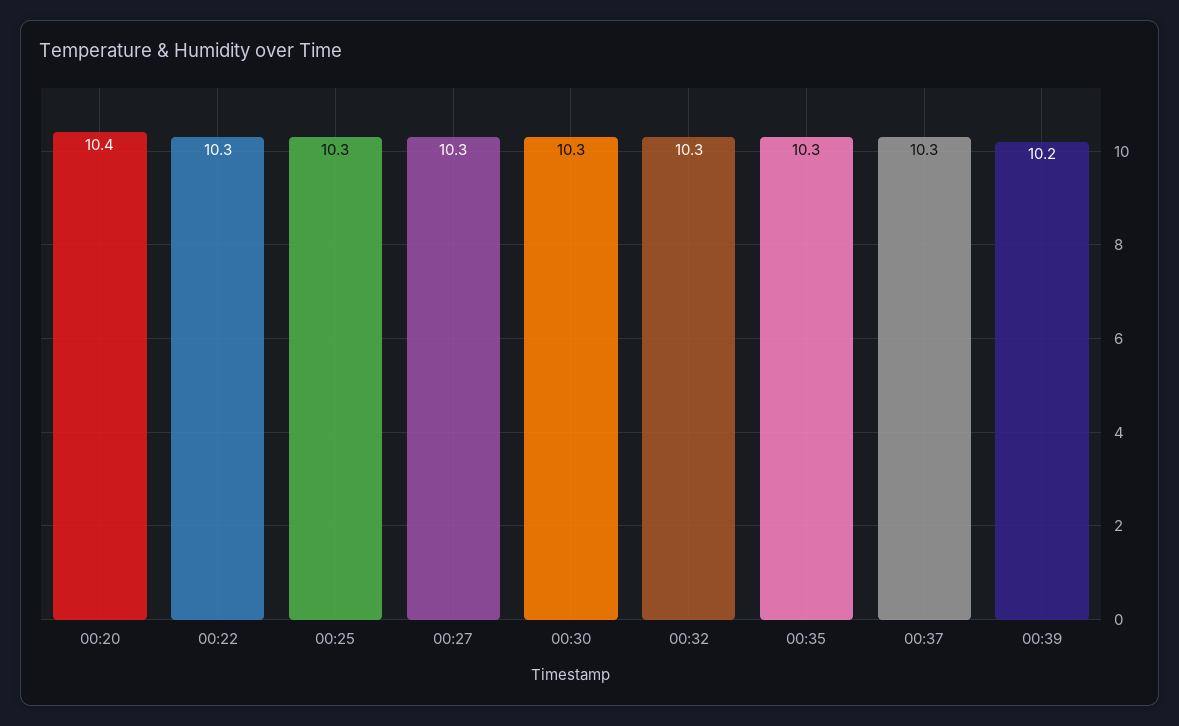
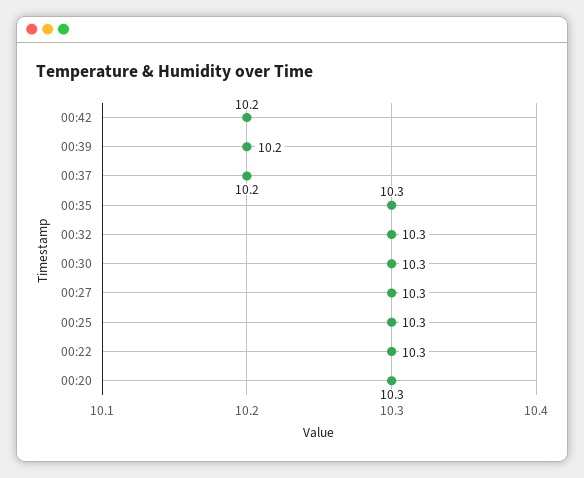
00:20: 10.4 -> 10.3
00:37: 10.3 -> 10.2
00:42: none -> 10.2

